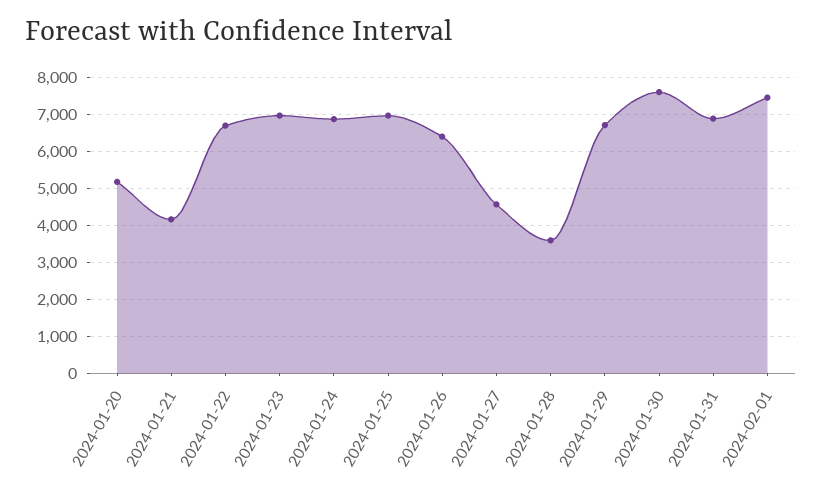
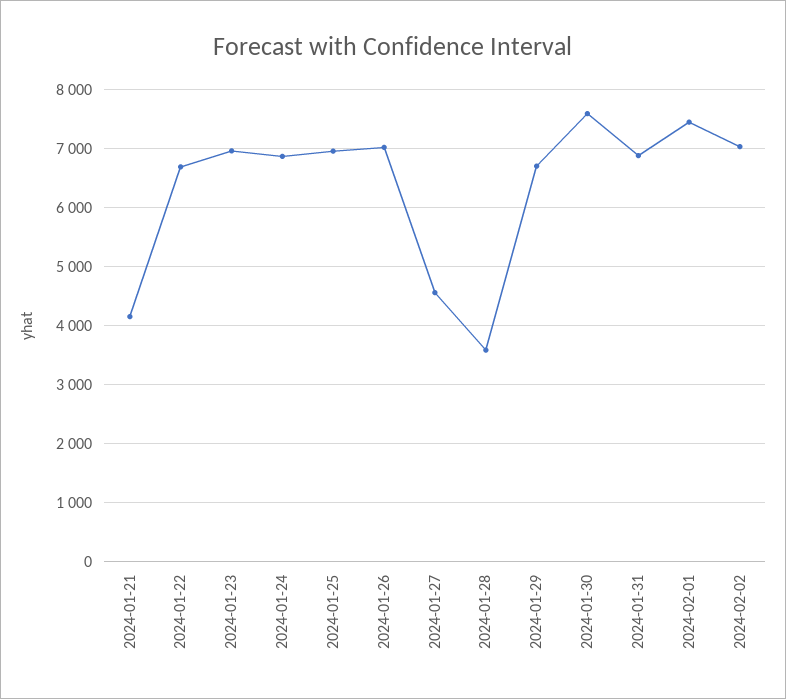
2024-01-20: 5200 -> none
2024-01-26: 6400 -> 7000
2024-02-02: none -> 7000

